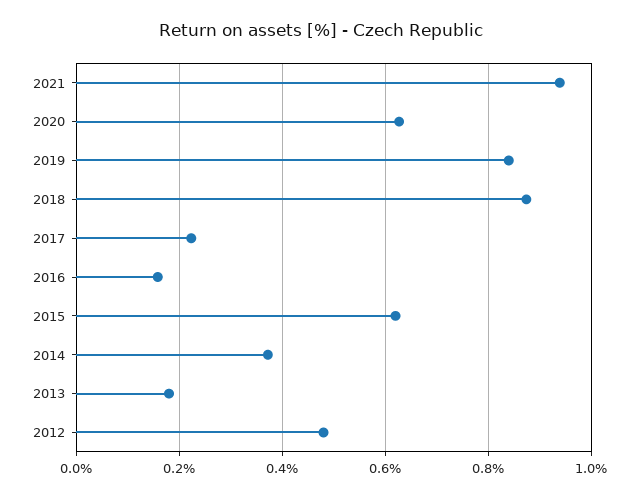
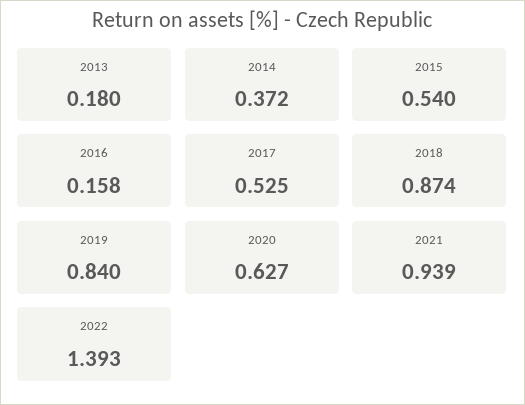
2017: 0.22 -> 0.525
2015: 0.62 -> 0.54
2012: 0.48 -> none
2022: none -> 1.393

